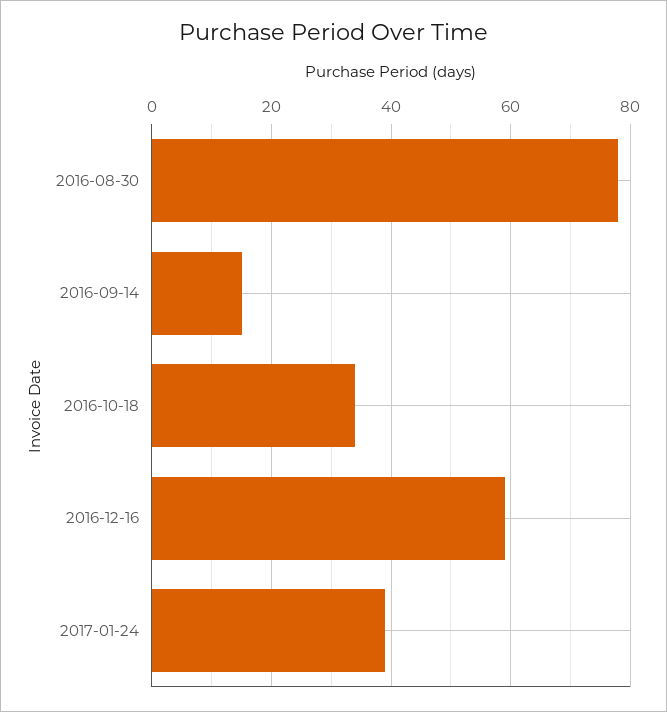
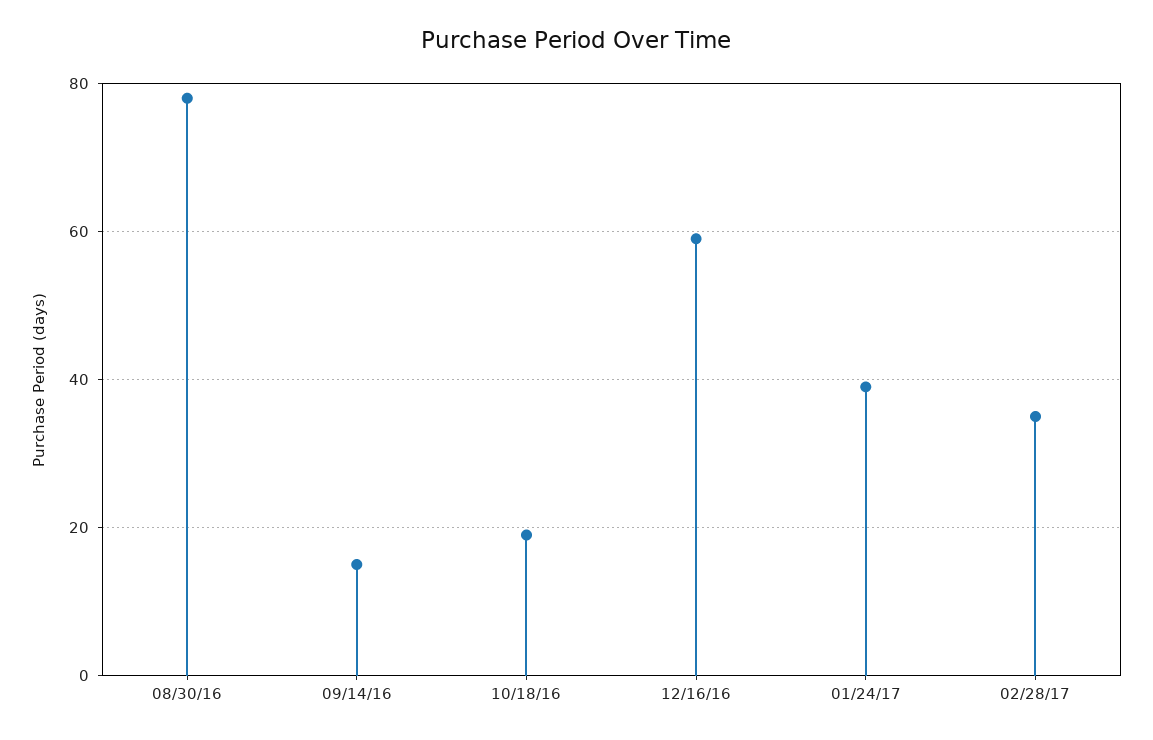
2016-10-18: 35 -> 20
02/28/17: none -> 35

